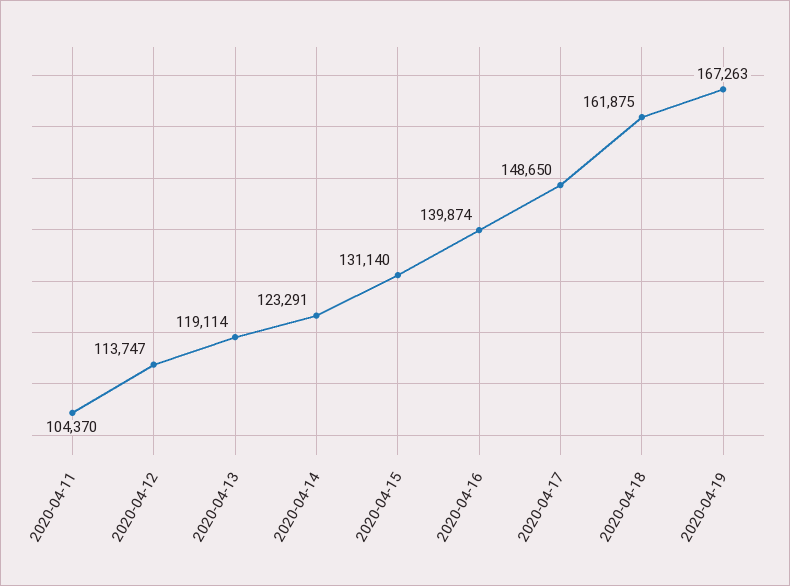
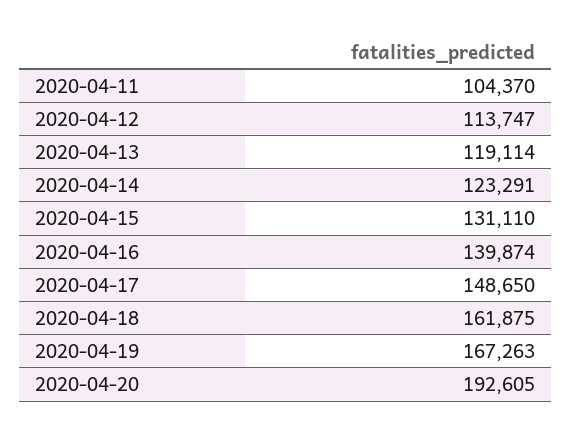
2020-04-15: 131140 -> 131110
2020-04-20: none -> 192605

